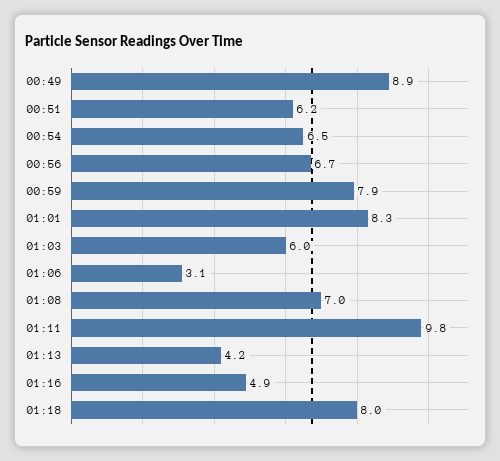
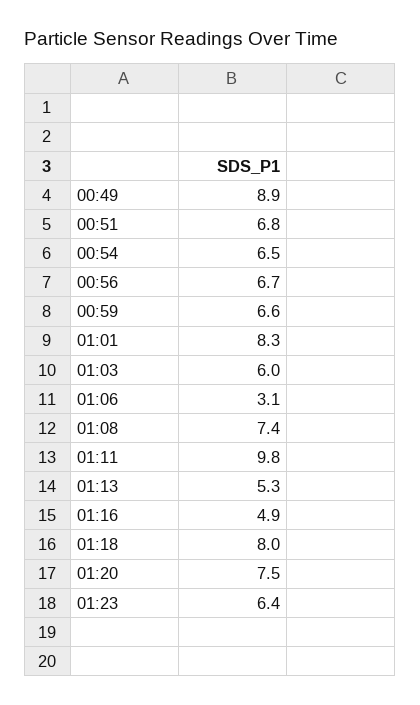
00:51: 6.2 -> 6.8
00:59: 7.9 -> 6.6
01:08: 7 -> 7.4
01:13: 4.2 -> 5.3
01:20: none -> 7.5
01:23: none -> 6.4

